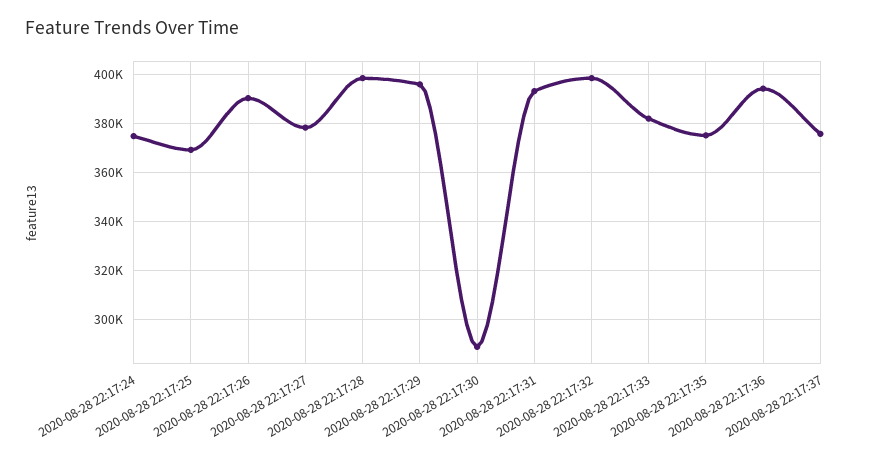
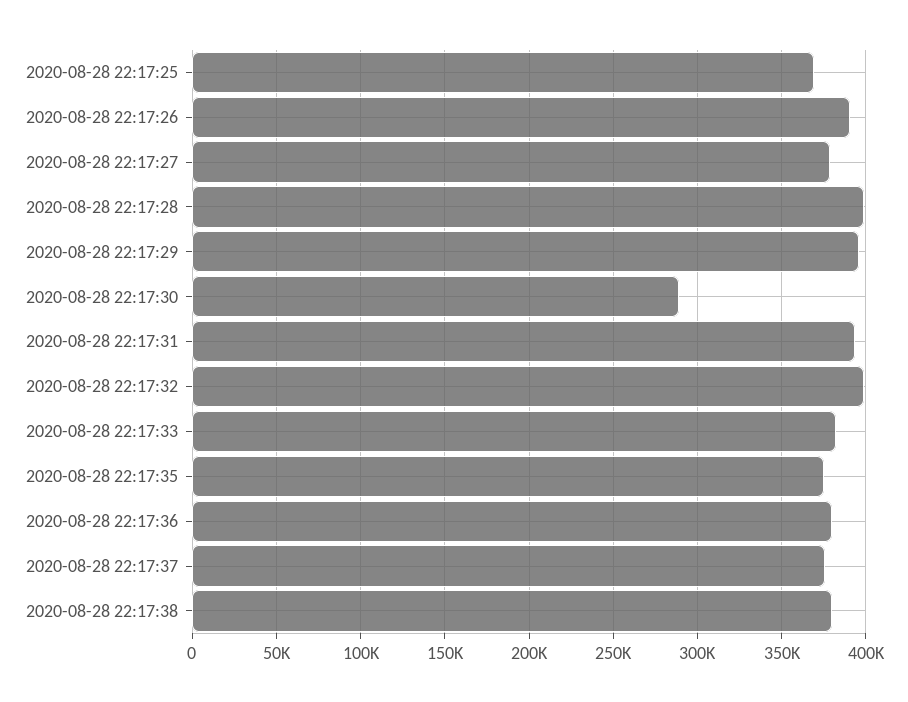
2020-08-28 22:17:24: 375000 -> none
2020-08-28 22:17:36: 395000 -> 380000
2020-08-28 22:17:38: none -> 380000

